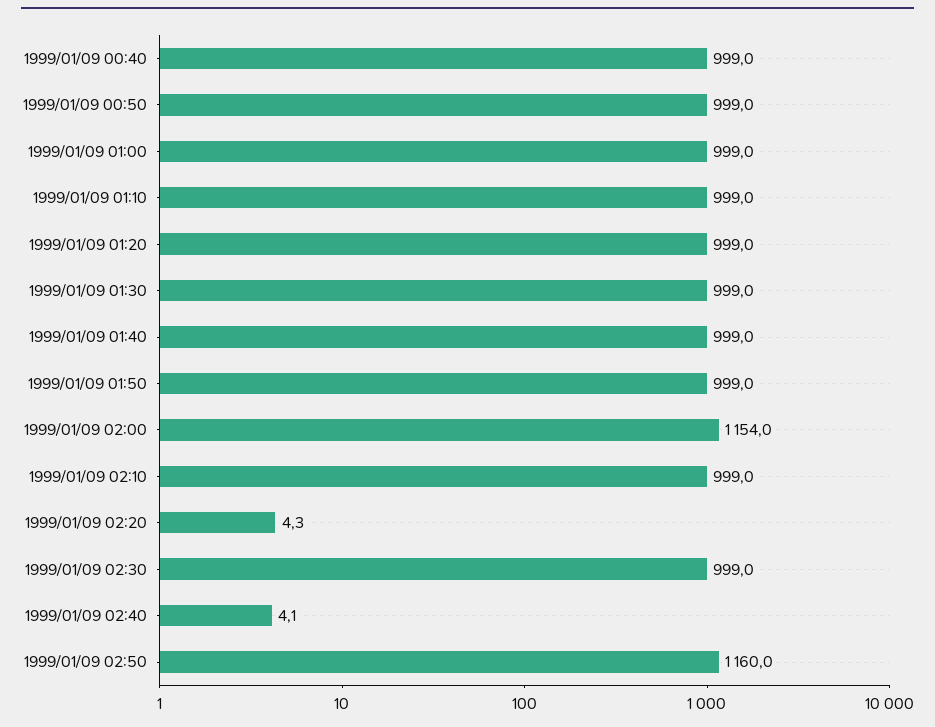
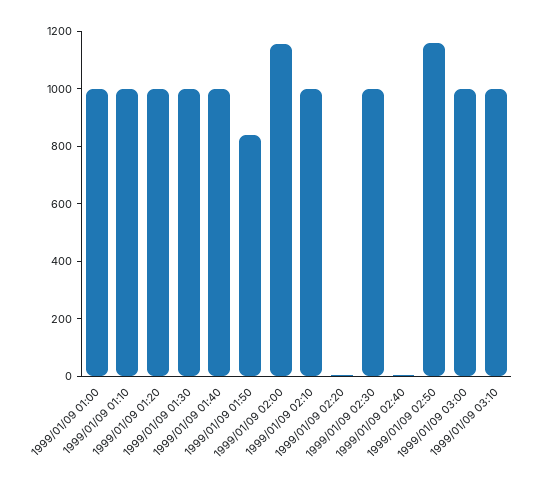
1999/01/09 00:40: 999 -> none
1999/01/09 00:50: 999 -> none
1999/01/09 01:50: 999 -> 850
1999/01/09 03:00: none -> 1000
1999/01/09 03:10: none -> 1000

